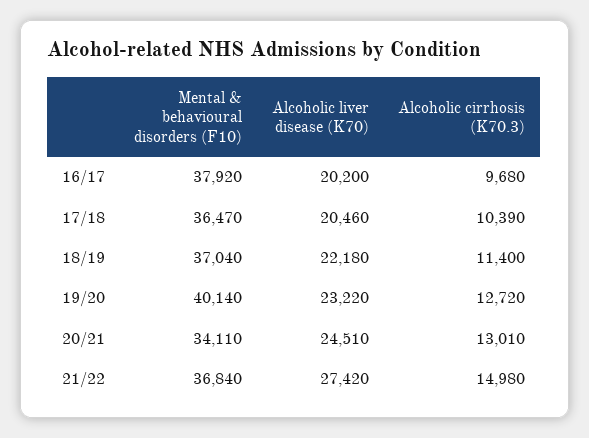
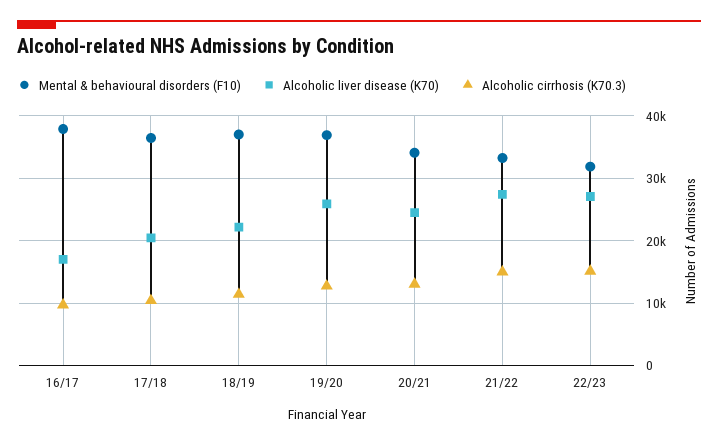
Alcoholic liver disease (K70), 16/17: 20200 -> 17000
Mental & behavioural disorders (F10), 19/20: 40140 -> 37000
Alcoholic liver disease (K70), 19/20: 23220 -> 26000
Mental & behavioural disorders (F10), 21/22: 36840 -> 33000
Mental & behavioural disorders (F10), 22/23: none -> 32000
Alcoholic liver disease (K70), 22/23: none -> 27000
Alcoholic cirrhosis (K70.3), 22/23: none -> 15000

